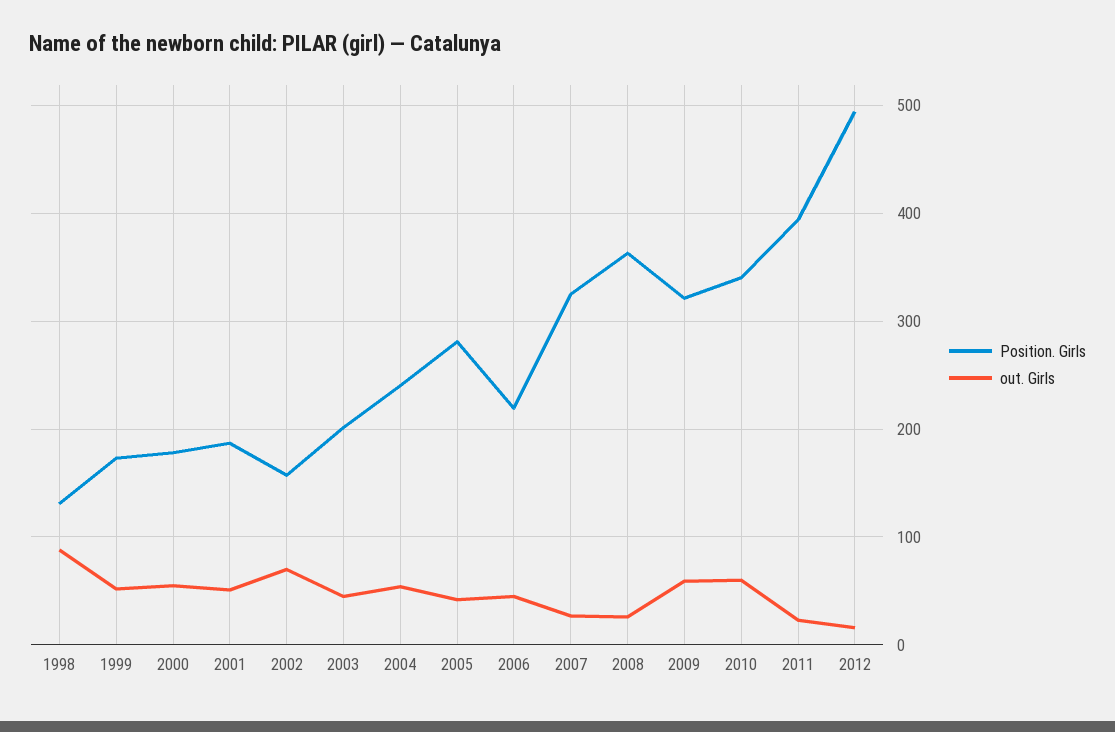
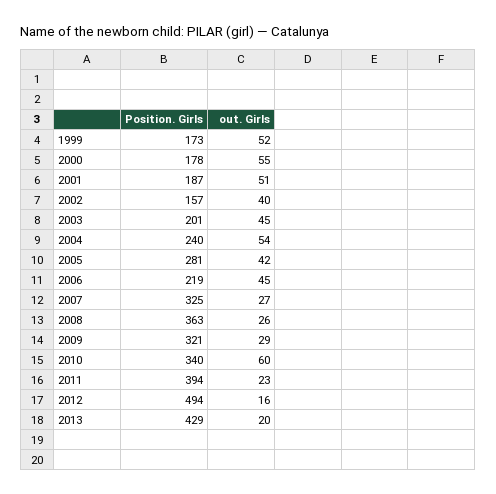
Position. Girls, 1998: 130 -> none
out. Girls, 1998: 90 -> none
out. Girls, 2002: 70 -> 40
out. Girls, 2009: 60 -> 29
Position. Girls, 2013: none -> 429
out. Girls, 2013: none -> 20

